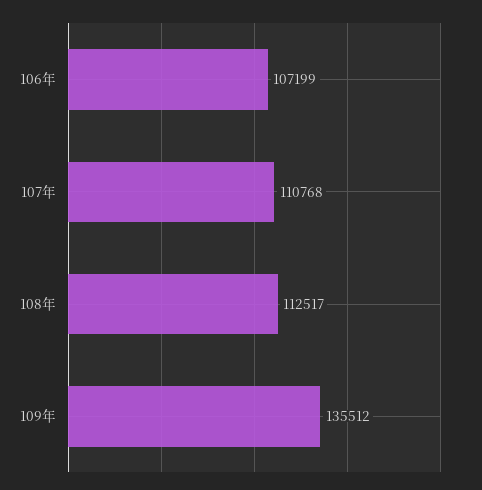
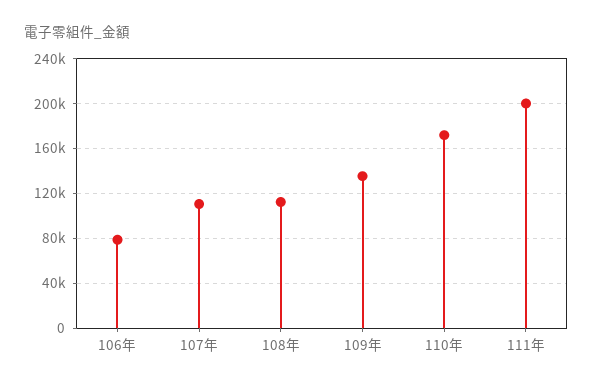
106年: 107199 -> 80000
110年: none -> 170000
111年: none -> 200000

